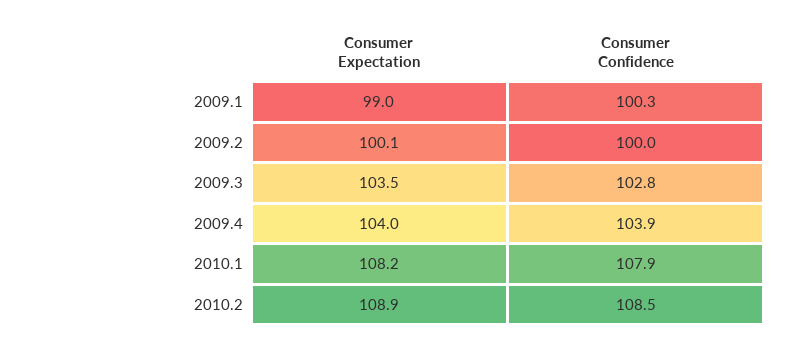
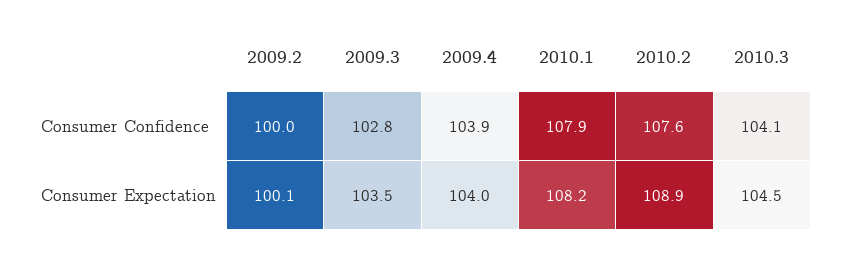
Consumer Expectation, 2009.1: 99 -> none
Consumer Confidence, 2009.1: 100.3 -> none
Consumer Confidence, 2010.2: 108.5 -> 107.6
Consumer Confidence, 2010.3: none -> 104.1
Consumer Expectation, 2010.3: none -> 104.5

